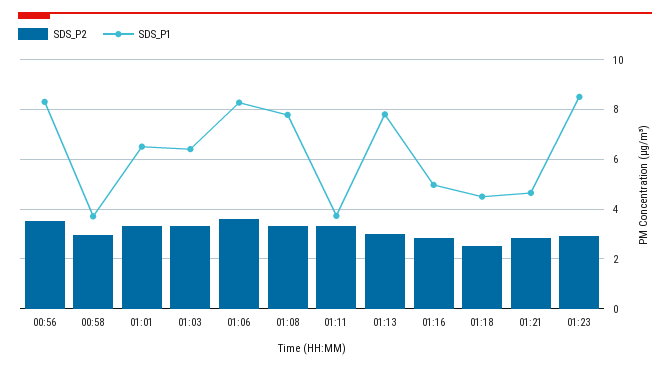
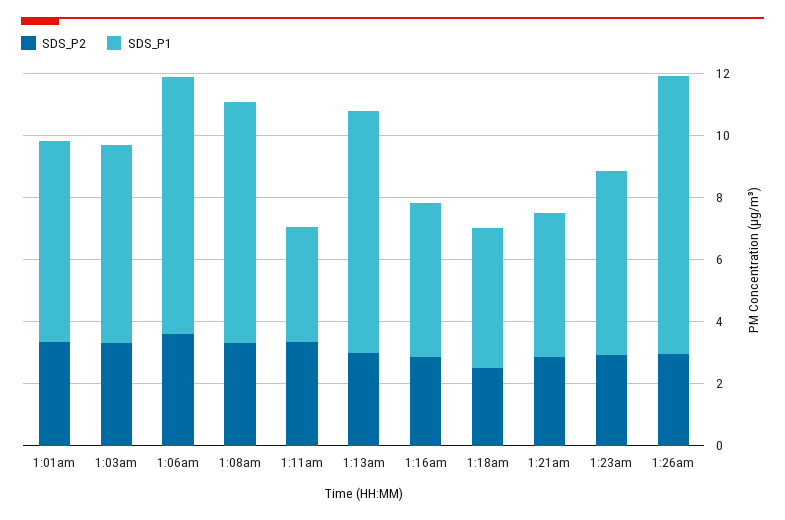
SDS_P2, 00:56: 3.5 -> none
SDS_P1, 00:56: 8.25 -> none
SDS_P2, 00:58: 3 -> none
SDS_P1, 00:58: 3.75 -> none
SDS_P1, 01:23: 8.5 -> 6
SDS_P2, 1:26am: none -> 3
SDS_P1, 1:26am: none -> 9

